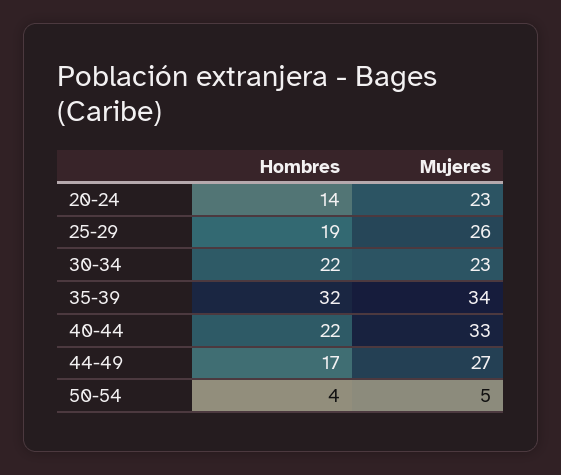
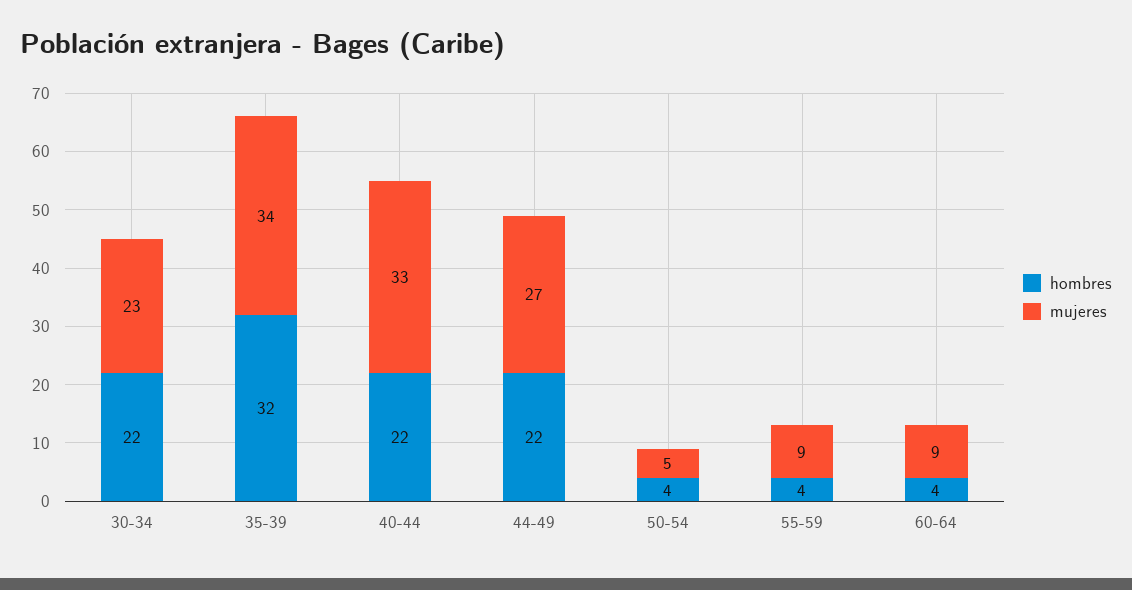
Hombres, 20-24: 14 -> none
Mujeres, 20-24: 23 -> none
Hombres, 25-29: 19 -> none
Mujeres, 25-29: 26 -> none
Hombres, 44-49: 17 -> 22
Hombres, 55-59: none -> 4
Mujeres, 55-59: none -> 9
Hombres, 60-64: none -> 4
Mujeres, 60-64: none -> 9

